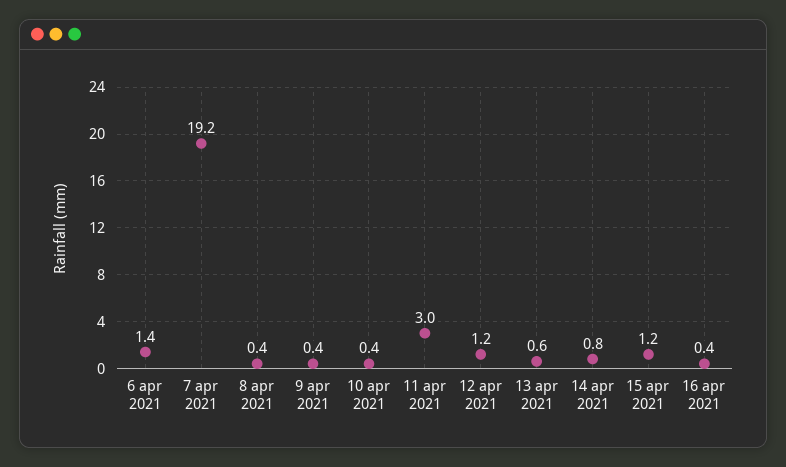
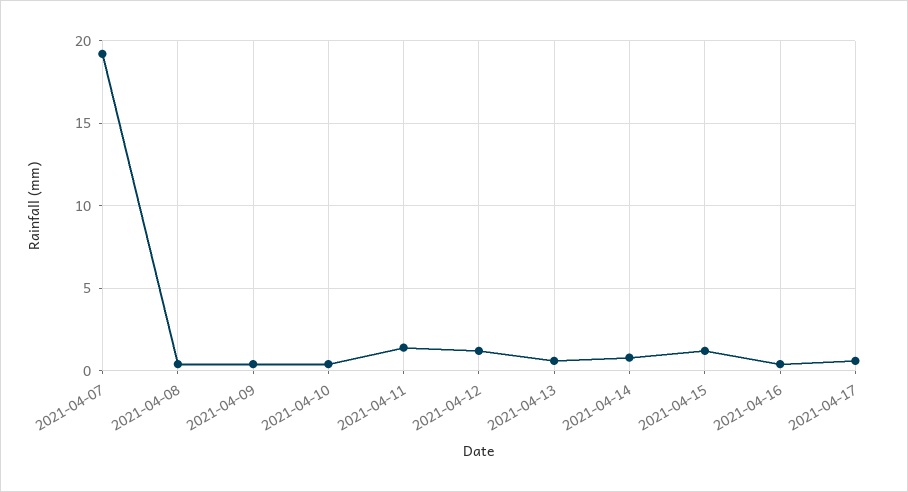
6 apr 2021: 1.4 -> none
11 apr 2021: 3 -> 1.5
2021-04-17: none -> 0.5

